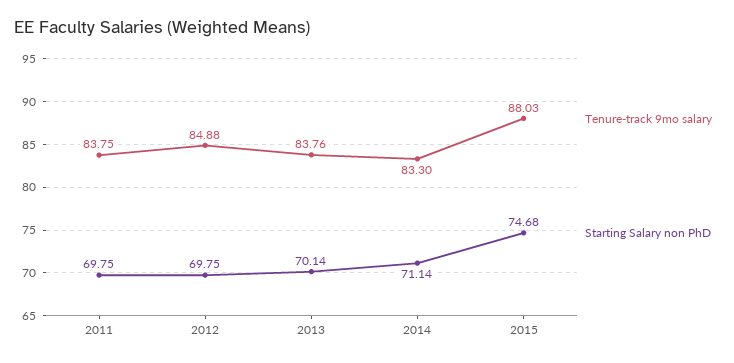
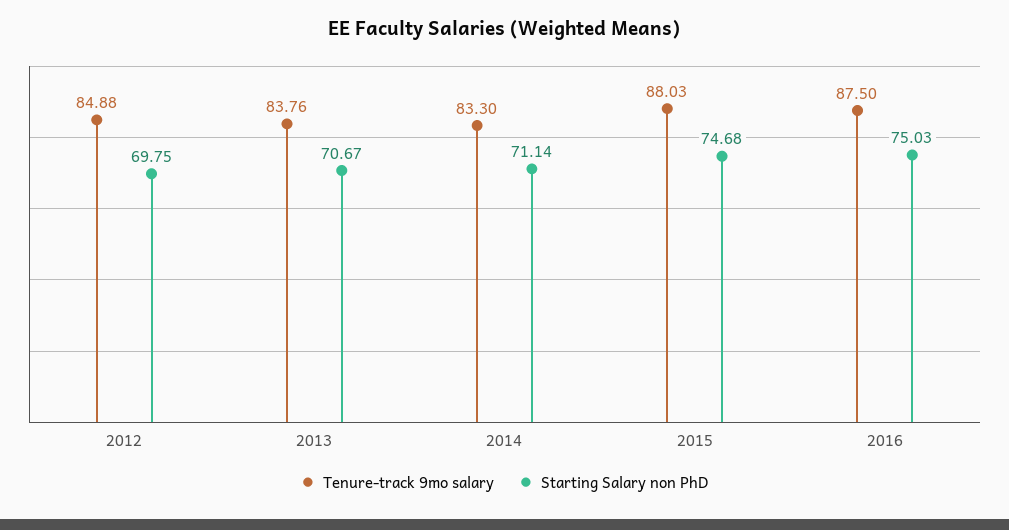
Tenure-track 9mo salary, 2011: 83.75 -> none
Starting Salary non PhD, 2011: 69.75 -> none
Starting Salary non PhD, 2013: 70.14 -> 70.67
Tenure-track 9mo salary, 2016: none -> 87.5
Starting Salary non PhD, 2016: none -> 75.03

